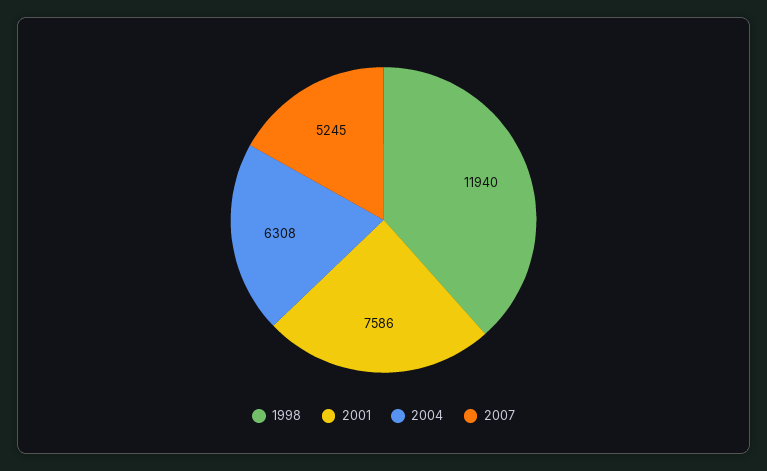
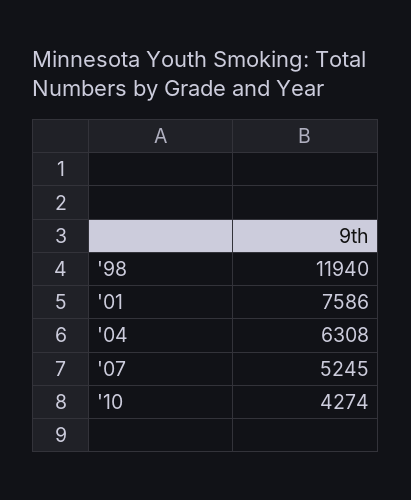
'10: none -> 4274

